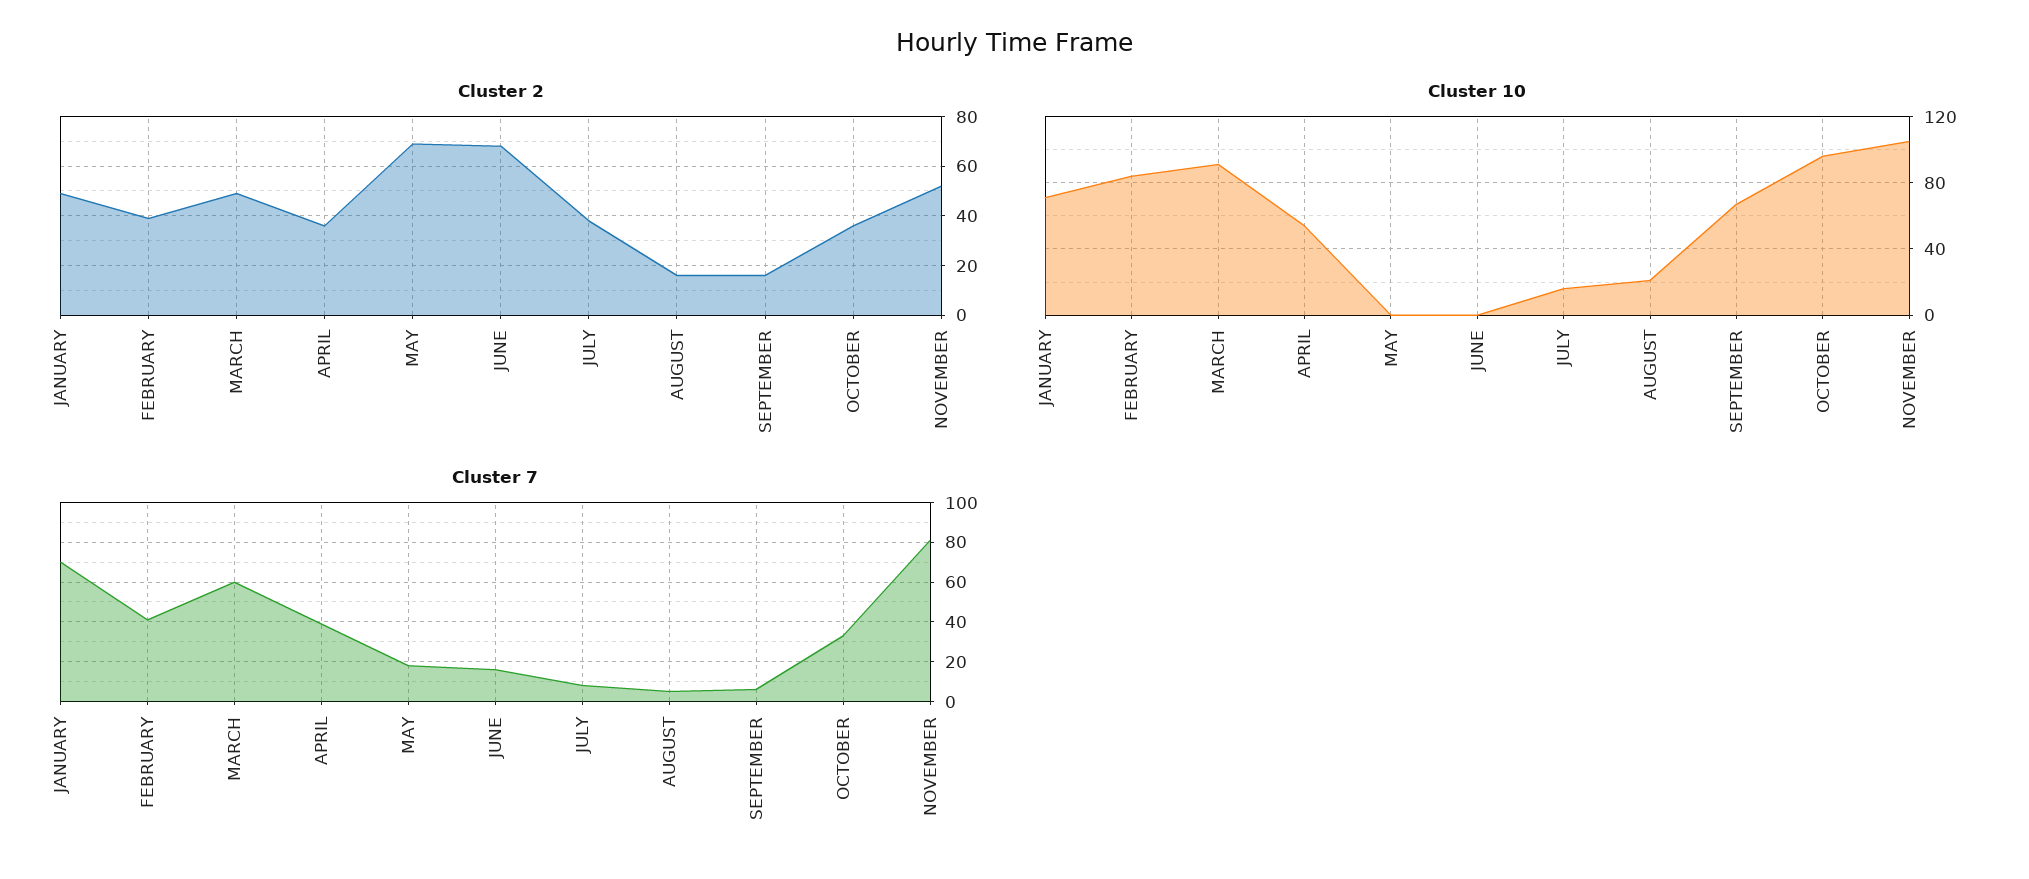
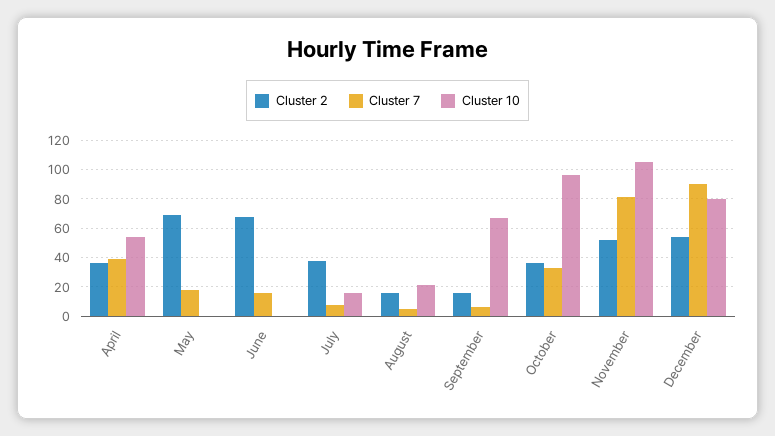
Cluster 2, JANUARY: 50 -> none
Cluster 2, FEBRUARY: 40 -> none
Cluster 2, MARCH: 50 -> none
Cluster 10, JANUARY: 70 -> none
Cluster 10, FEBRUARY: 85 -> none
Cluster 10, MARCH: 90 -> none
Cluster 7, JANUARY: 70 -> none
Cluster 7, FEBRUARY: 40 -> none
Cluster 7, MARCH: 60 -> none
Cluster 2, December: none -> 55
Cluster 7, December: none -> 90
Cluster 10, December: none -> 80

